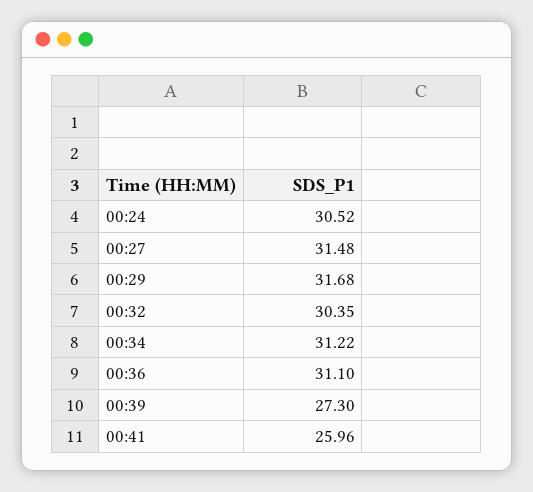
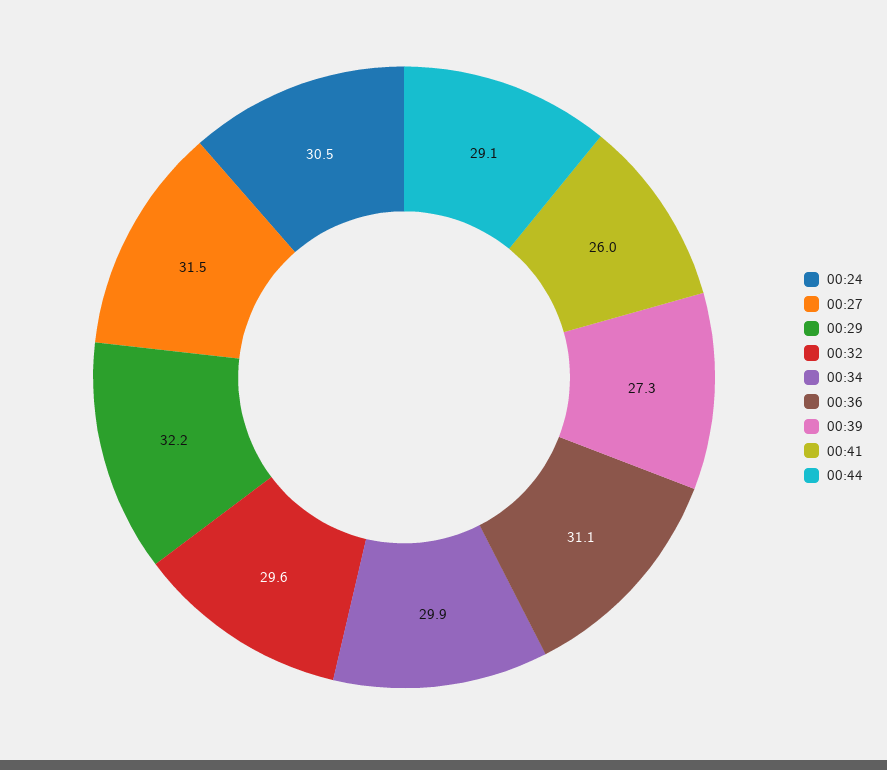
00:29: 31.68 -> 32.2
00:32: 30.35 -> 29.6
00:34: 31.22 -> 29.9
00:44: none -> 29.1

